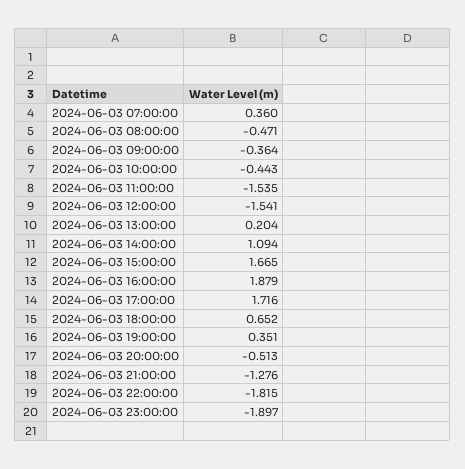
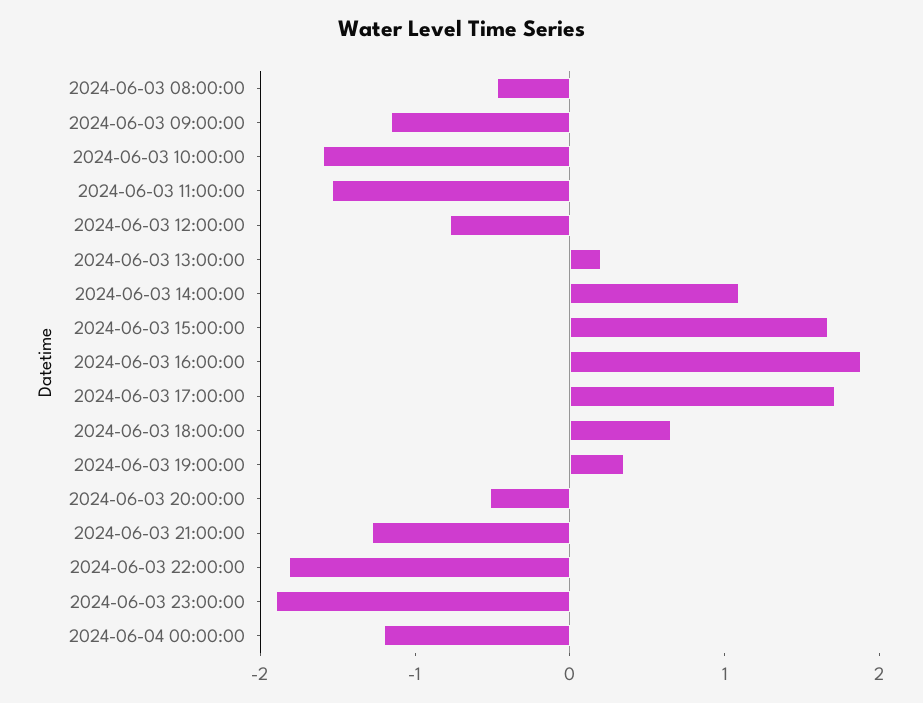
2024-06-03 07:00:00: 0.36 -> none
2024-06-03 09:00:00: -0.364 -> -1.2
2024-06-03 10:00:00: -0.443 -> -1.6
2024-06-03 12:00:00: -1.541 -> -0.8
2024-06-04 00:00:00: none -> -1.2

